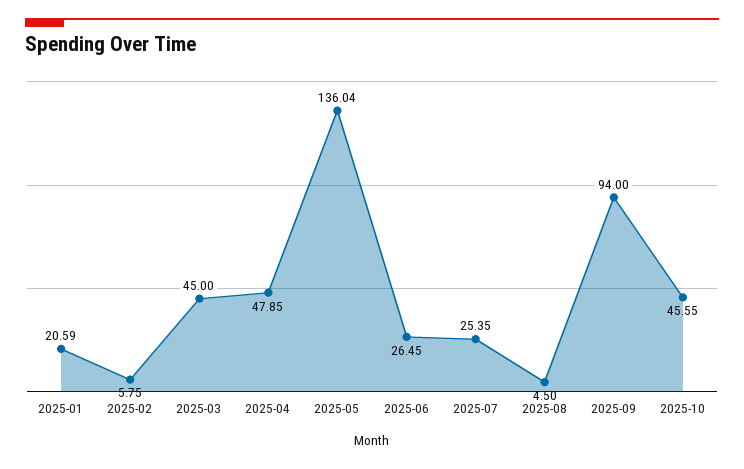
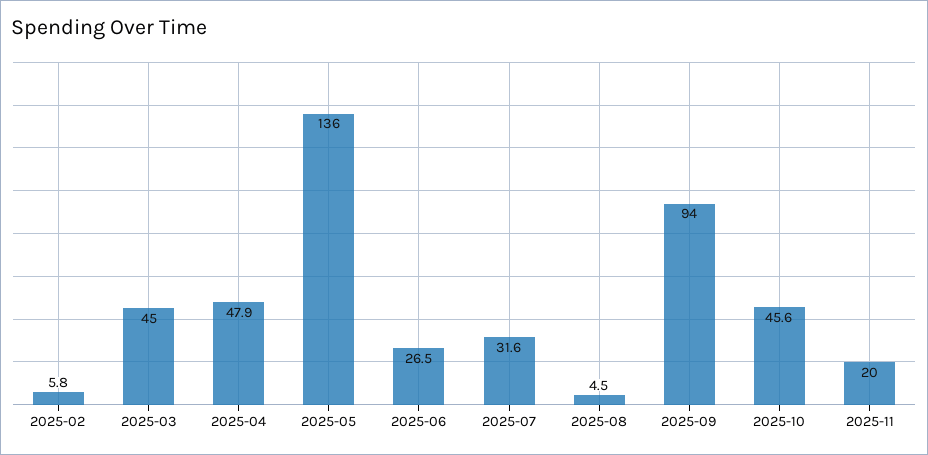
2025-01: 20.59 -> none
2025-07: 25.35 -> 31.6
2025-11: none -> 20

